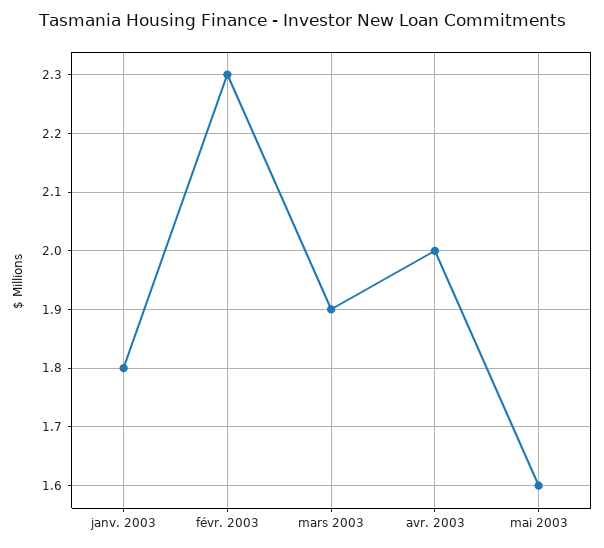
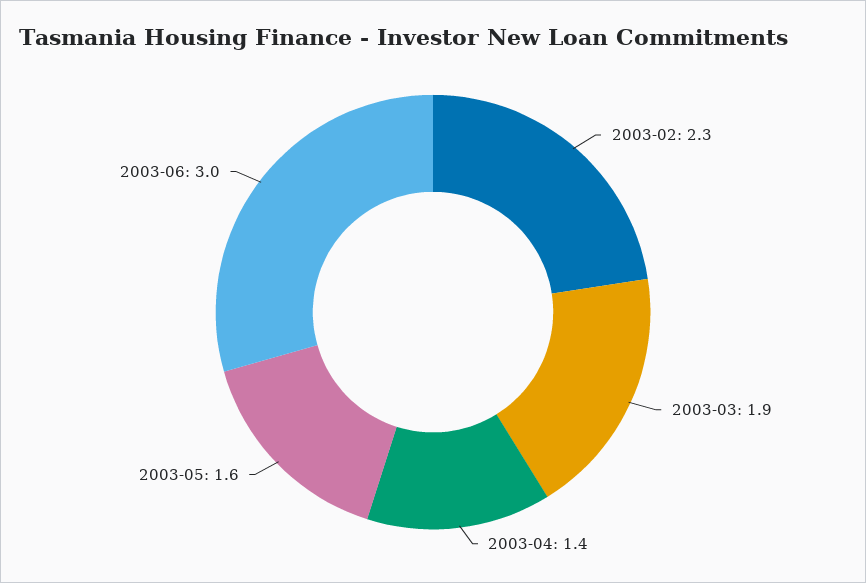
janv. 2003: 1.8 -> none
avr. 2003: 2 -> 1.4
2003-06: none -> 3

